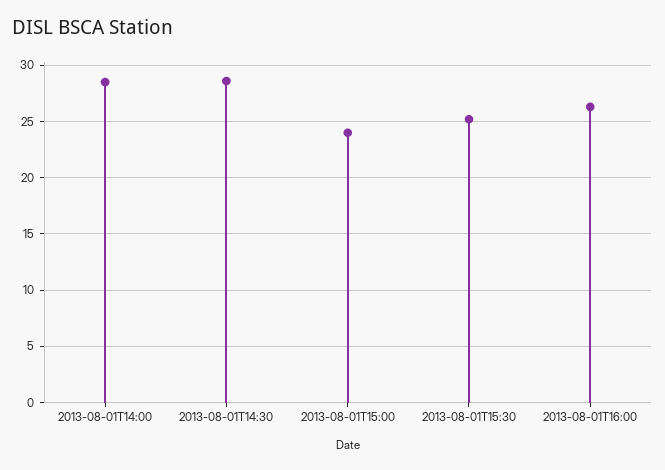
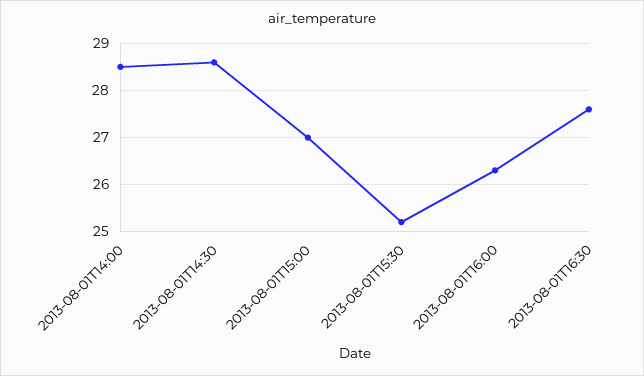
2013-08-01T15:00: 24 -> 27
2013-08-01T16:30: none -> 27.5

